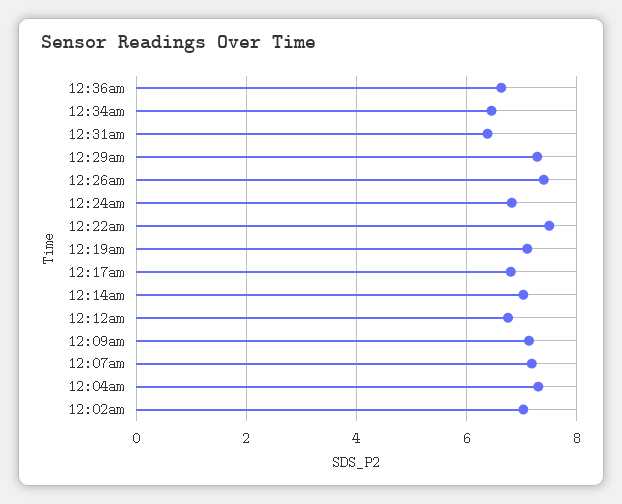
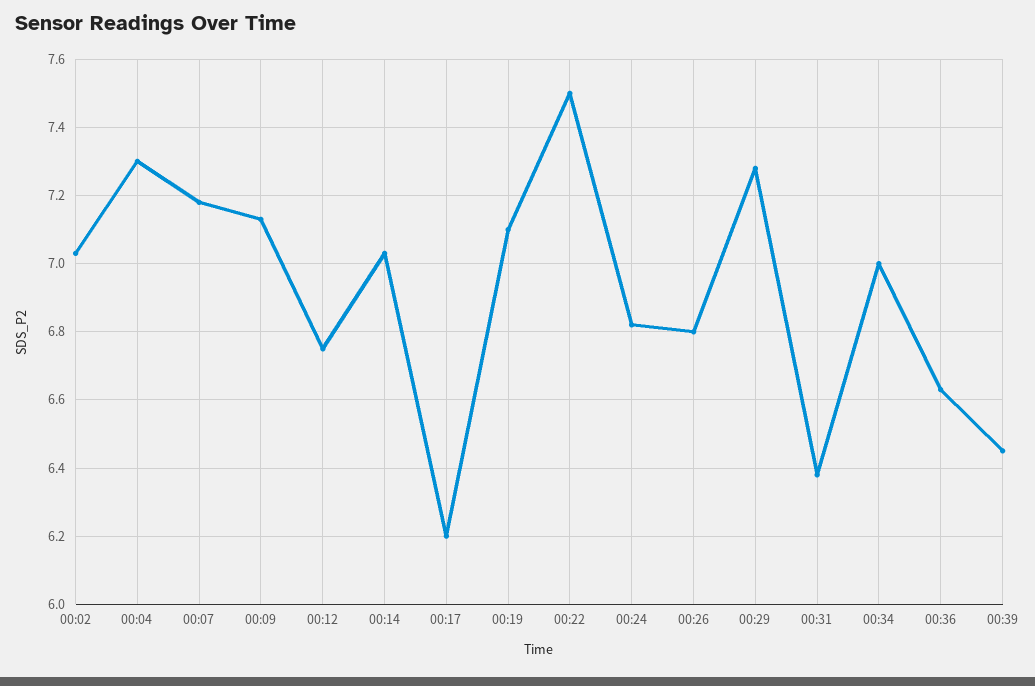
12:34am: 6.4 -> 7
12:26am: 7.4 -> 6.8
12:17am: 6.8 -> 6.2
00:39: none -> 6.45

